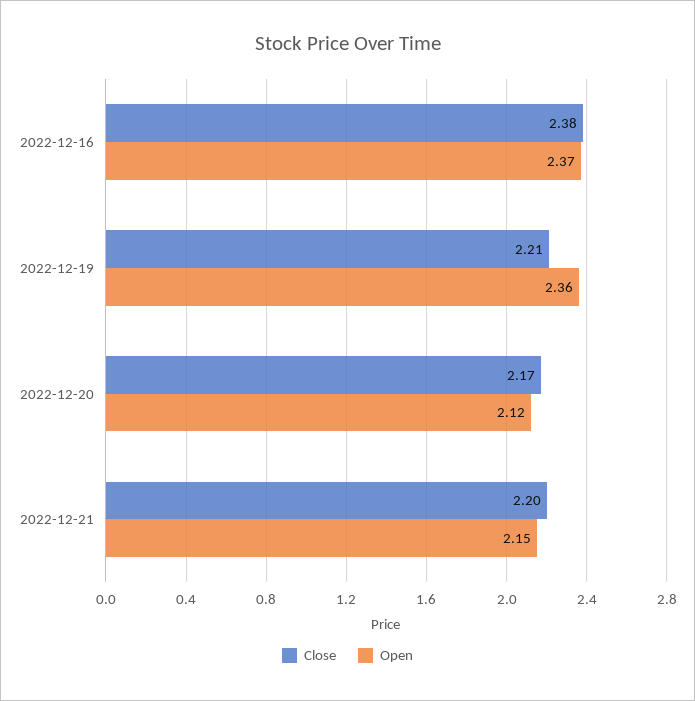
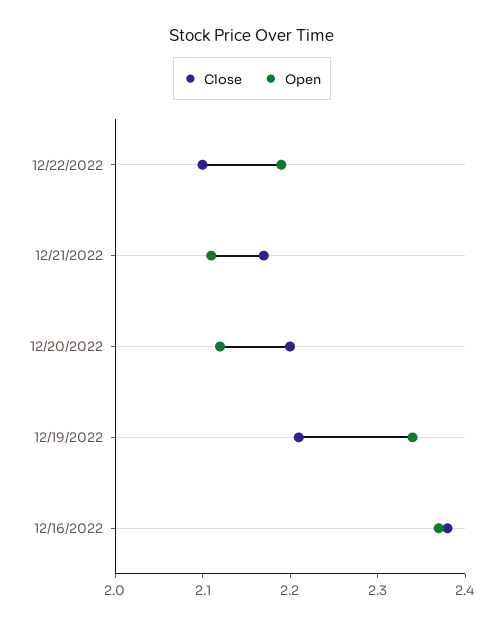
Open, 2022-12-19: 2.36 -> 2.34
Close, 2022-12-20: 2.17 -> 2.2
Close, 2022-12-21: 2.2 -> 2.17
Open, 2022-12-21: 2.15 -> 2.11
Close, 12/22/2022: none -> 2.1
Open, 12/22/2022: none -> 2.19

